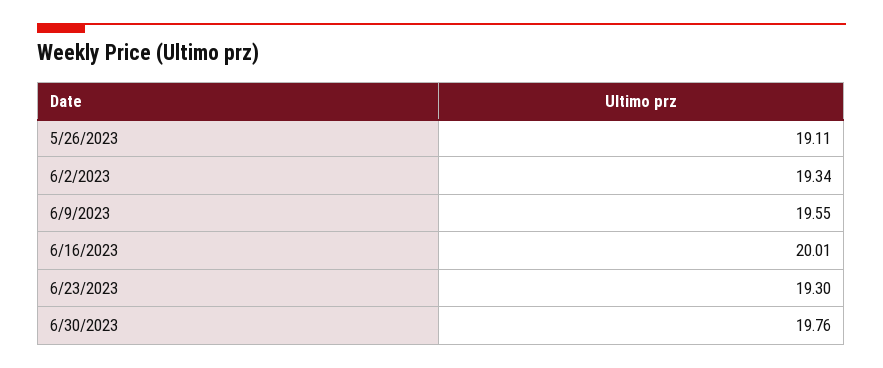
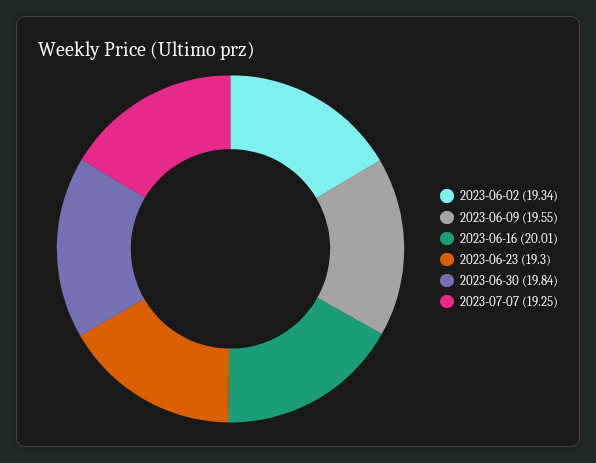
5/26/2023: 19.11 -> none
6/30/2023: 19.76 -> 19.84
2023-07-07: none -> 19.25

